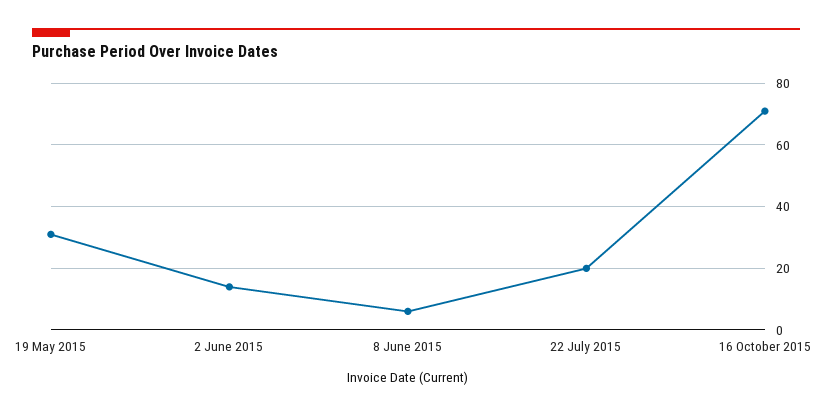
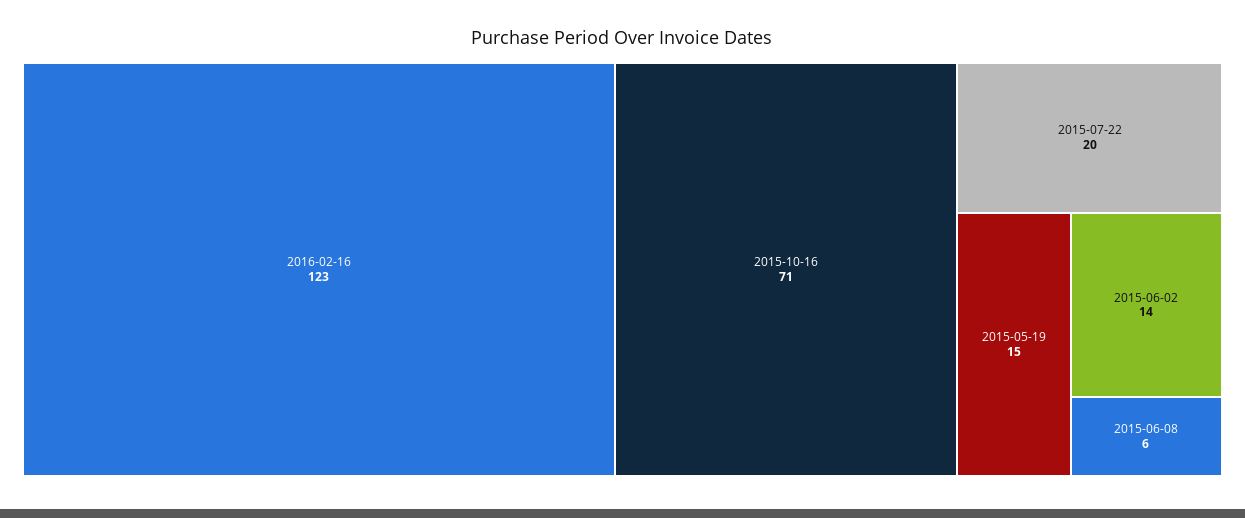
19 May 2015: 30 -> 15
2016-02-16: none -> 123

